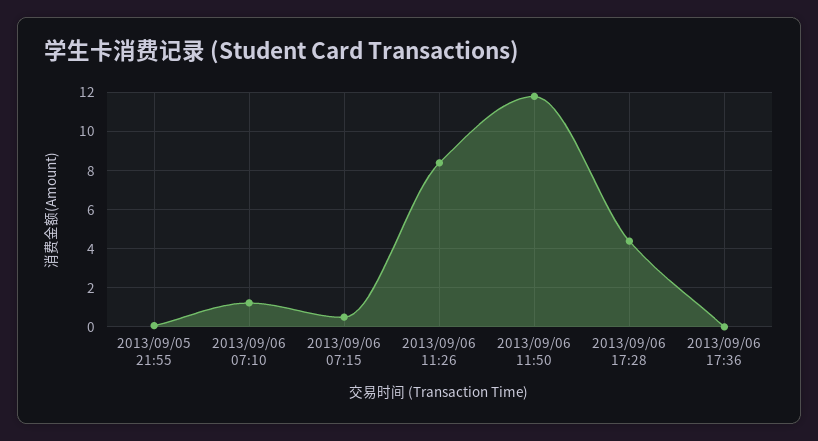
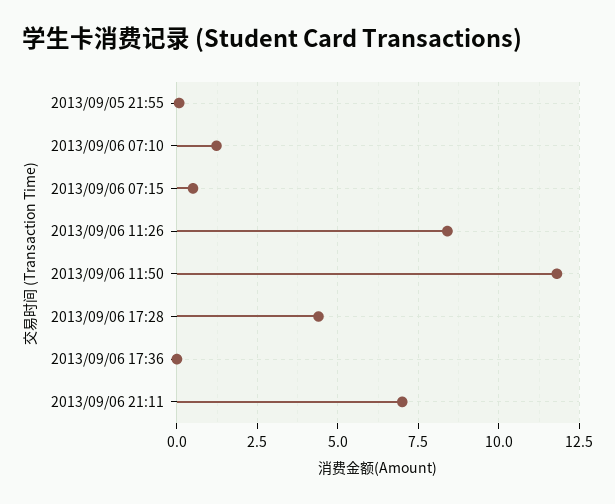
2013/09/06 21:11: none -> 7

